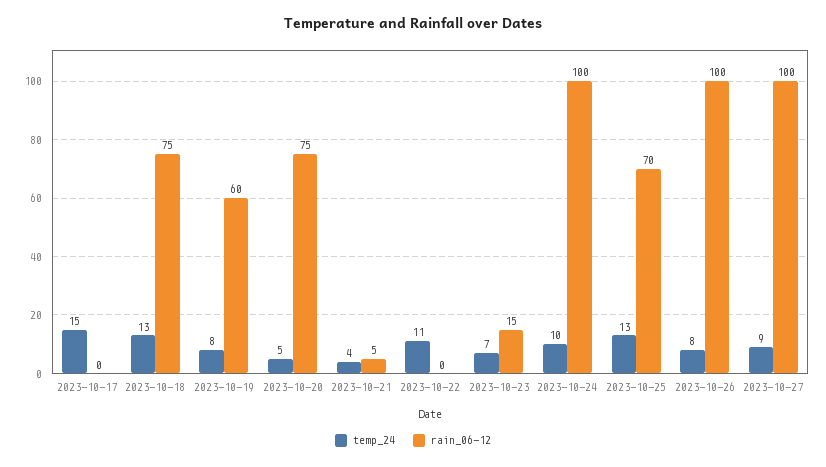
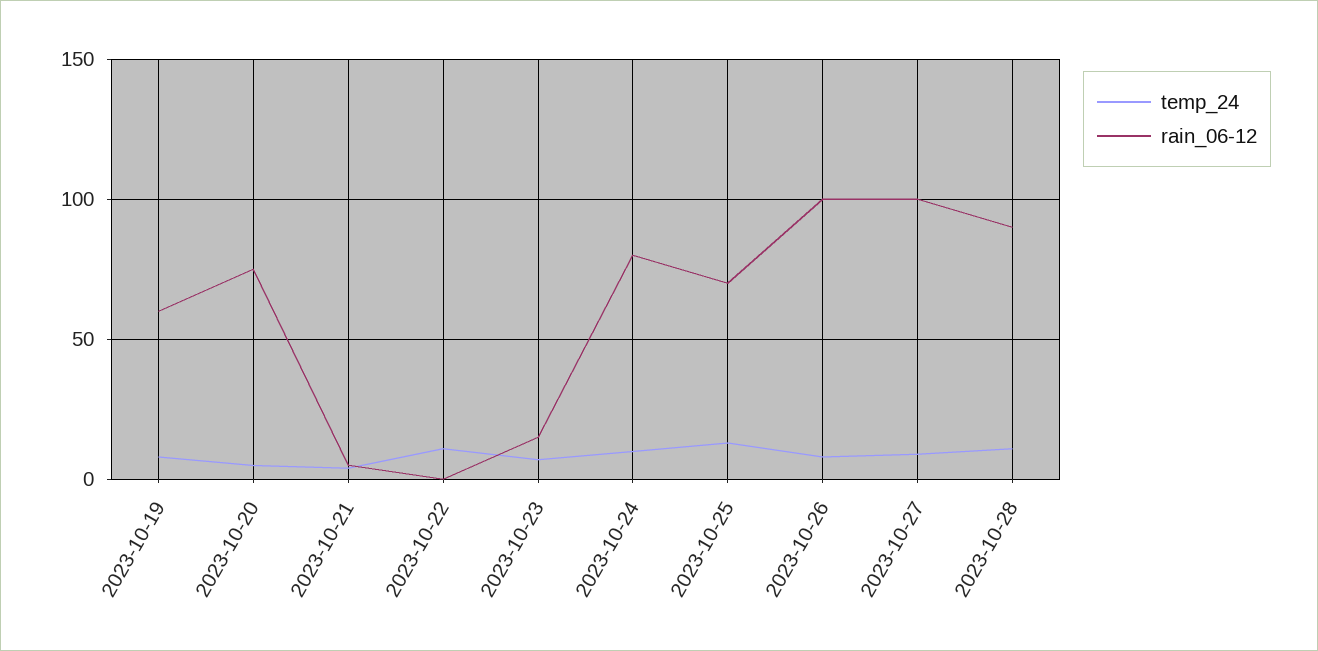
temp_24, 2023-10-17: 15 -> none
rain_06-12, 2023-10-17: 0 -> none
temp_24, 2023-10-18: 13 -> none
rain_06-12, 2023-10-18: 75 -> none
rain_06-12, 2023-10-24: 100 -> 80
temp_24, 2023-10-28: none -> 10
rain_06-12, 2023-10-28: none -> 90

